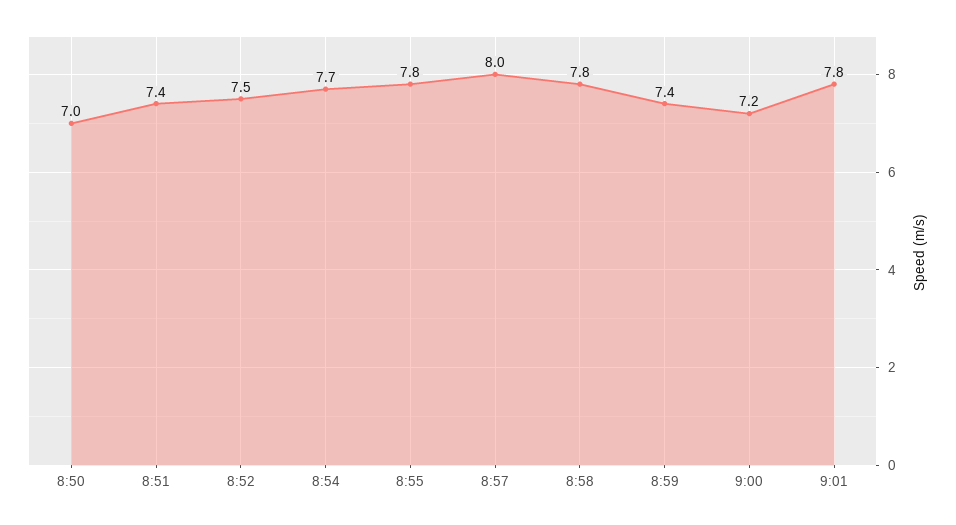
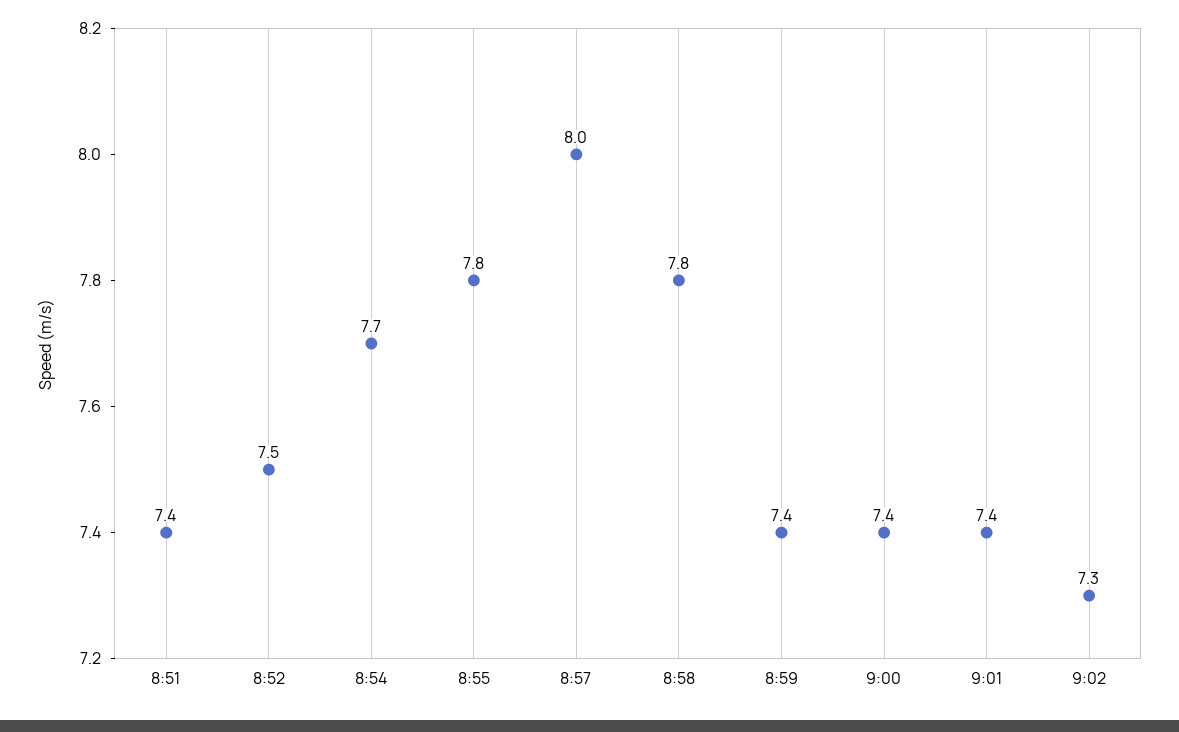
8:50: 7 -> none
9:00: 7.2 -> 7.4
9:01: 7.8 -> 7.4
9:02: none -> 7.3

